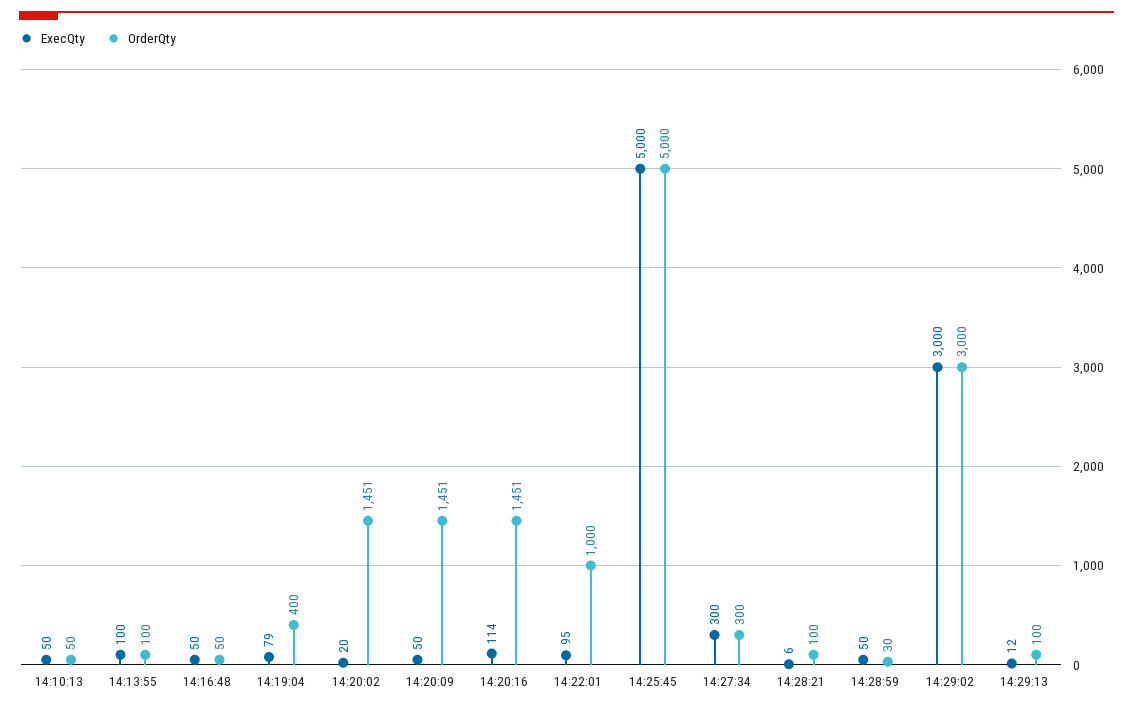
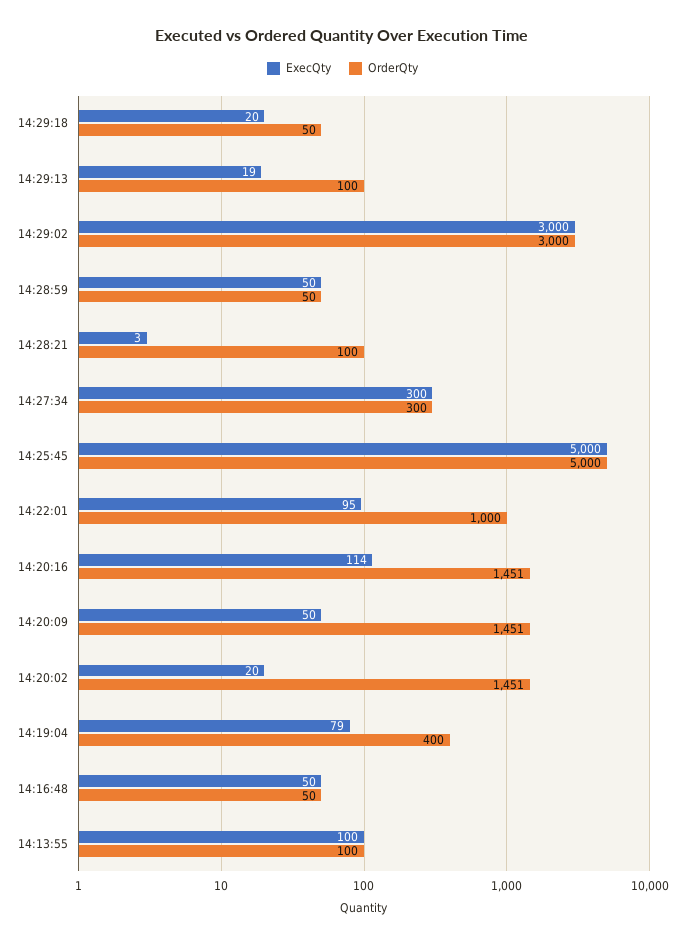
ExecQty, 14:10:13: 50 -> none
OrderQty, 14:10:13: 50 -> none
ExecQty, 14:28:21: 6 -> 3
OrderQty, 14:28:59: 30 -> 50
ExecQty, 14:29:13: 12 -> 19
ExecQty, 14:29:18: none -> 20
OrderQty, 14:29:18: none -> 50

